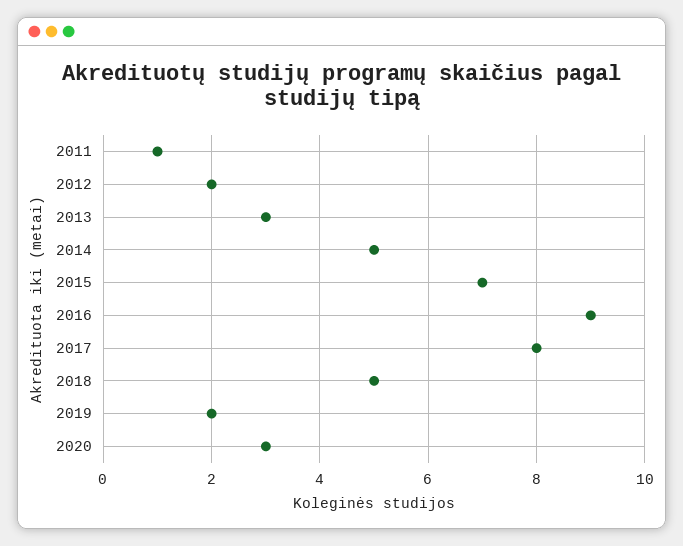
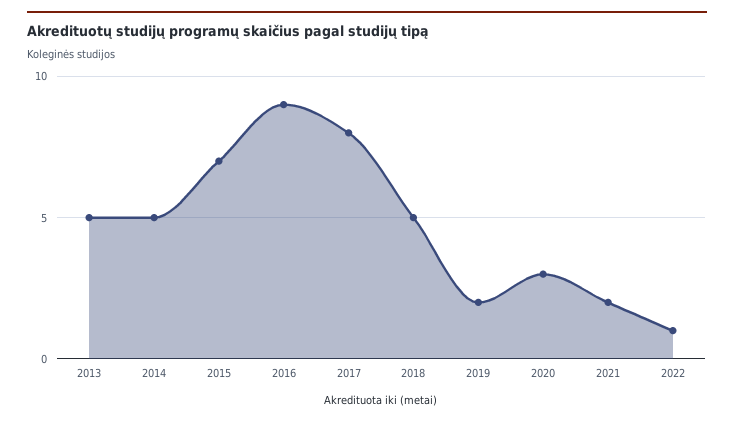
2011: 1 -> none
2012: 2 -> none
2013: 3 -> 5
2021: none -> 2
2022: none -> 1

